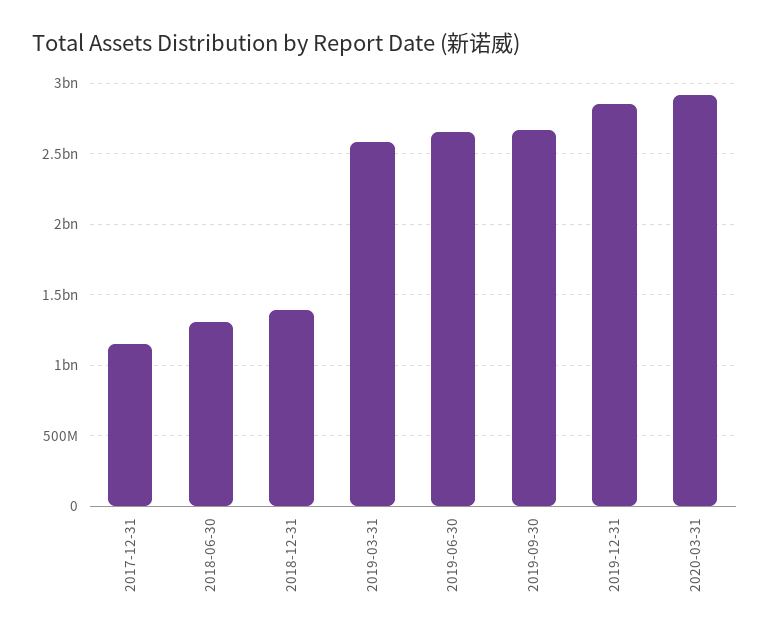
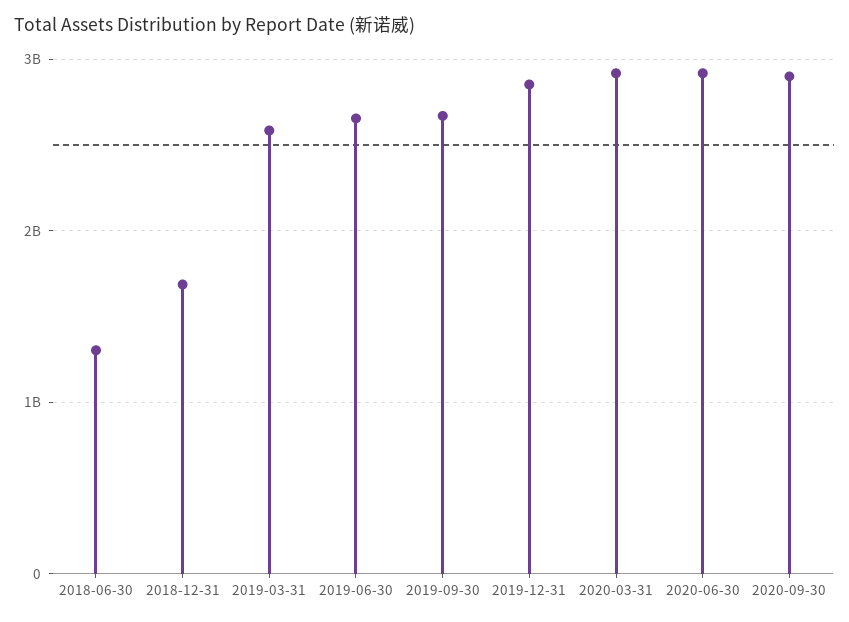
2017-12-31: 1150000000 -> none
2018-12-31: 1400000000 -> 1700000000
2020-06-30: none -> 2900000000
2020-09-30: none -> 2900000000

